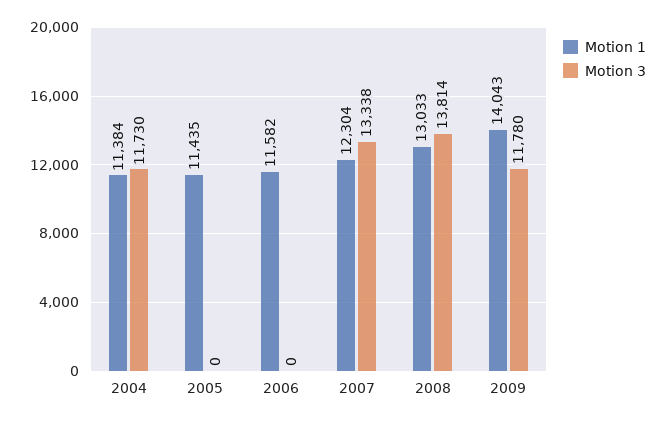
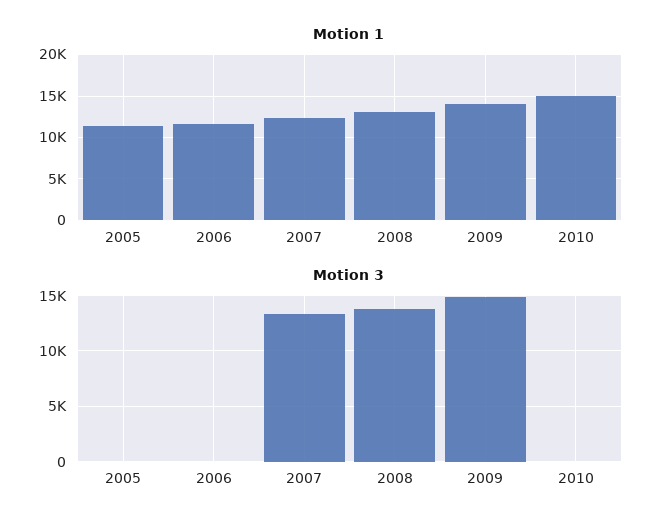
Motion 1, 2004: 11384 -> none
Motion 3, 2004: 11730 -> none
Motion 3, 2009: 11780 -> 15000
Motion 1, 2010: none -> 15000
Motion 3, 2010: none -> 0

